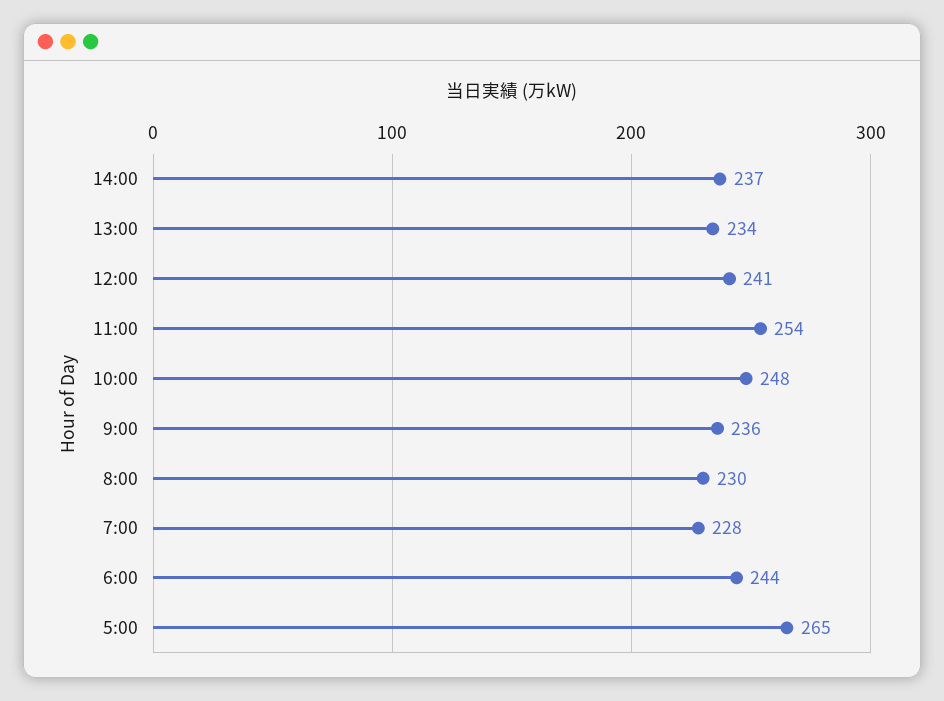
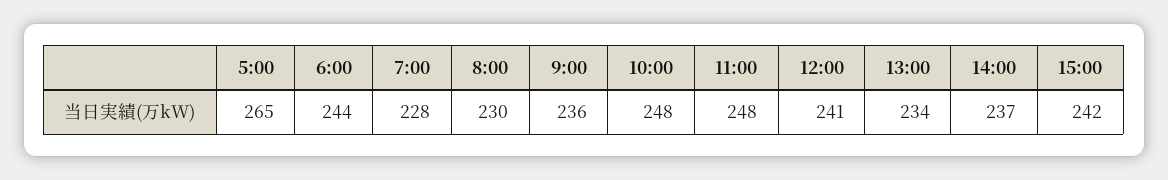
11:00: 254 -> 248
15:00: none -> 242

